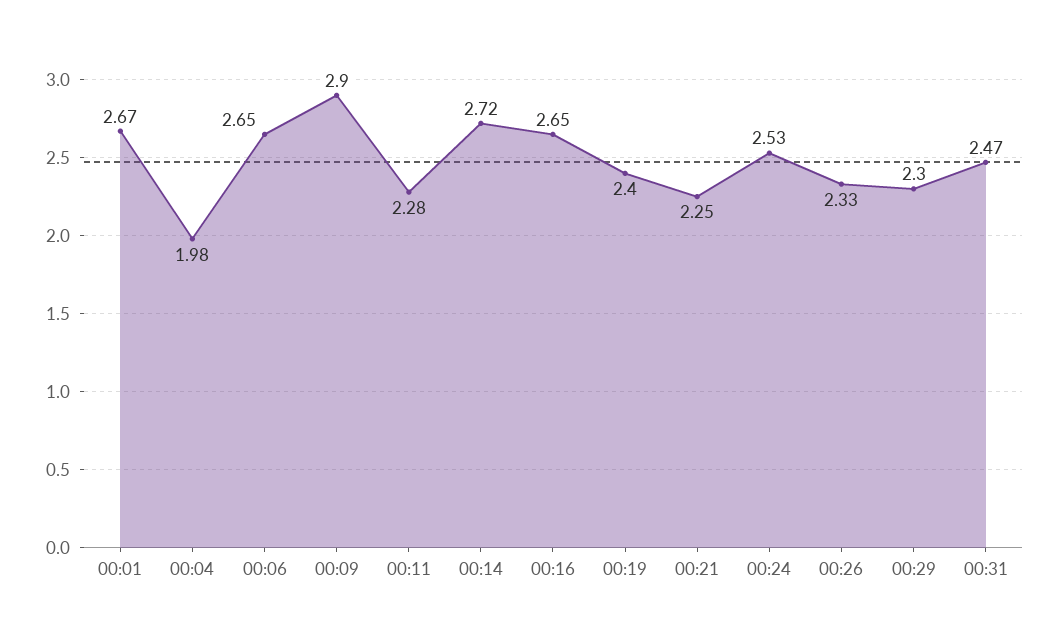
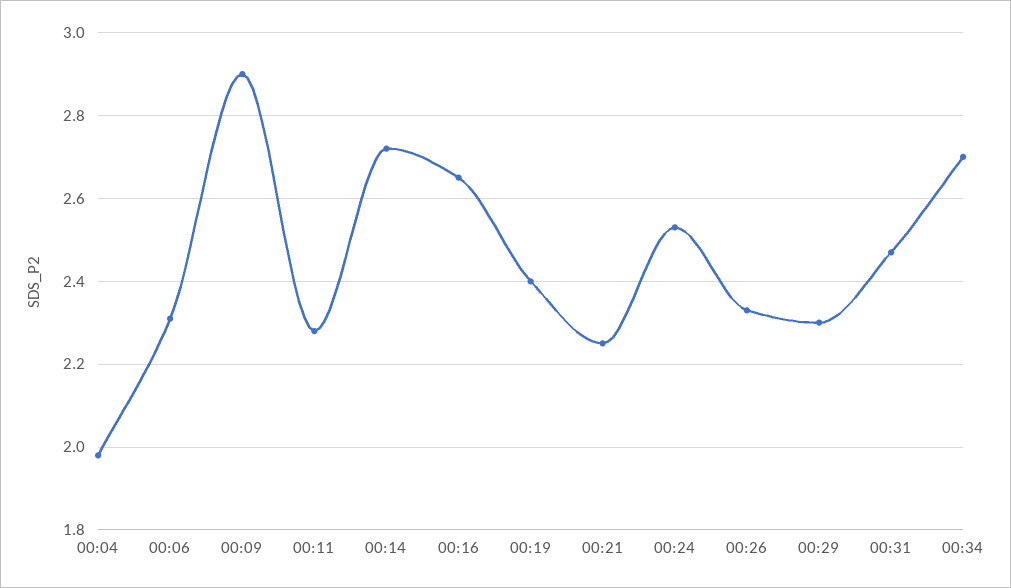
00:01: 2.67 -> none
00:06: 2.65 -> 2.3
00:34: none -> 2.7

